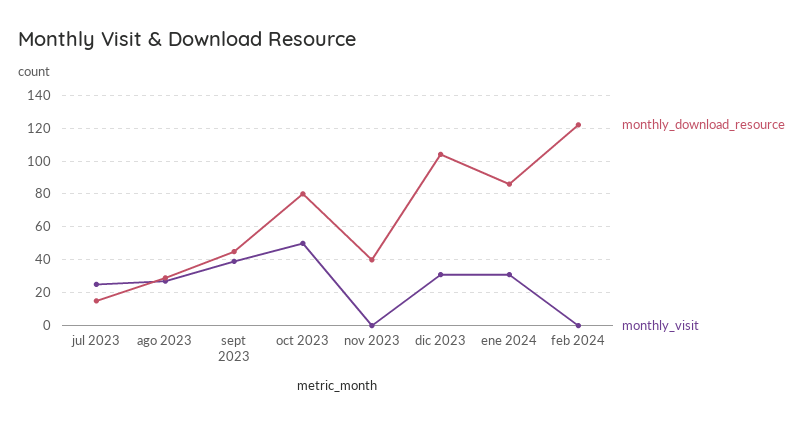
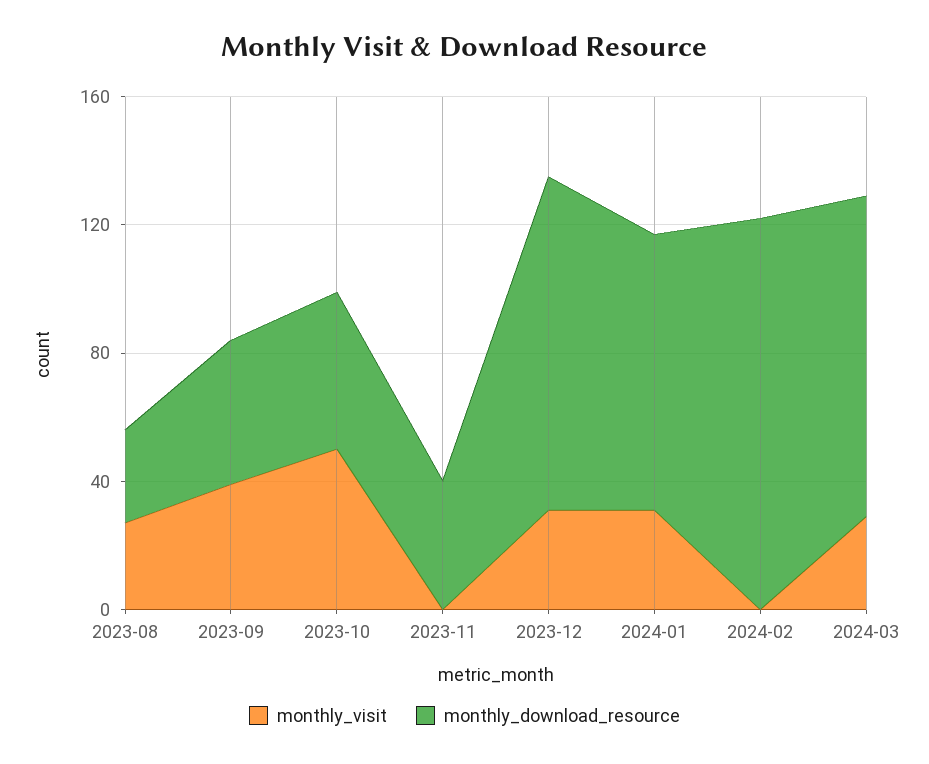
monthly_download_resource, jul 2023: 15 -> none
monthly_visit, jul 2023: 25 -> none
monthly_download_resource, oct 2023: 80 -> 50
monthly_visit, 2024-03: none -> 30
monthly_download_resource, 2024-03: none -> 100

